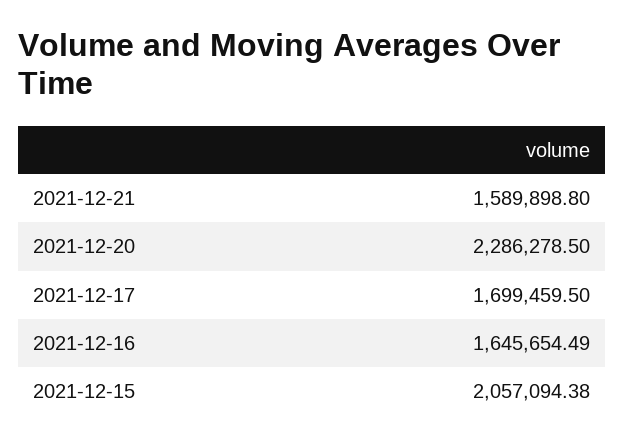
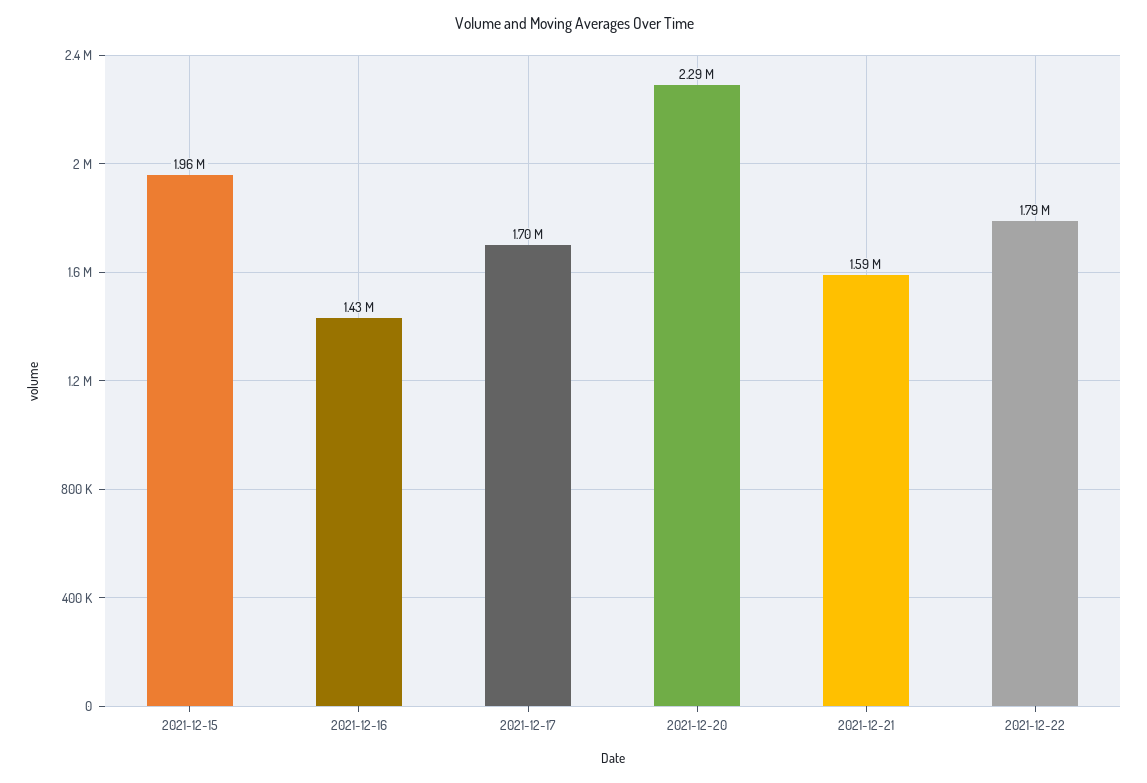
2021-12-16: 1645654.49 -> 1430000
2021-12-15: 2057094.38 -> 1960000
2021-12-22: none -> 1790000

